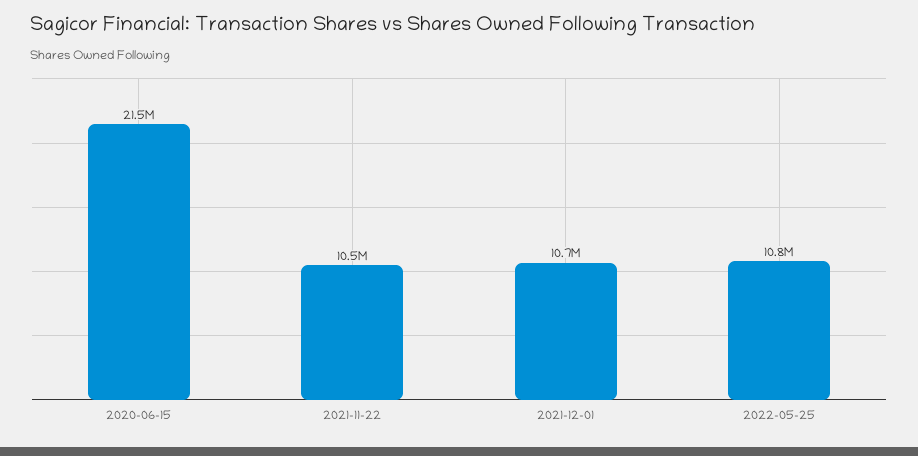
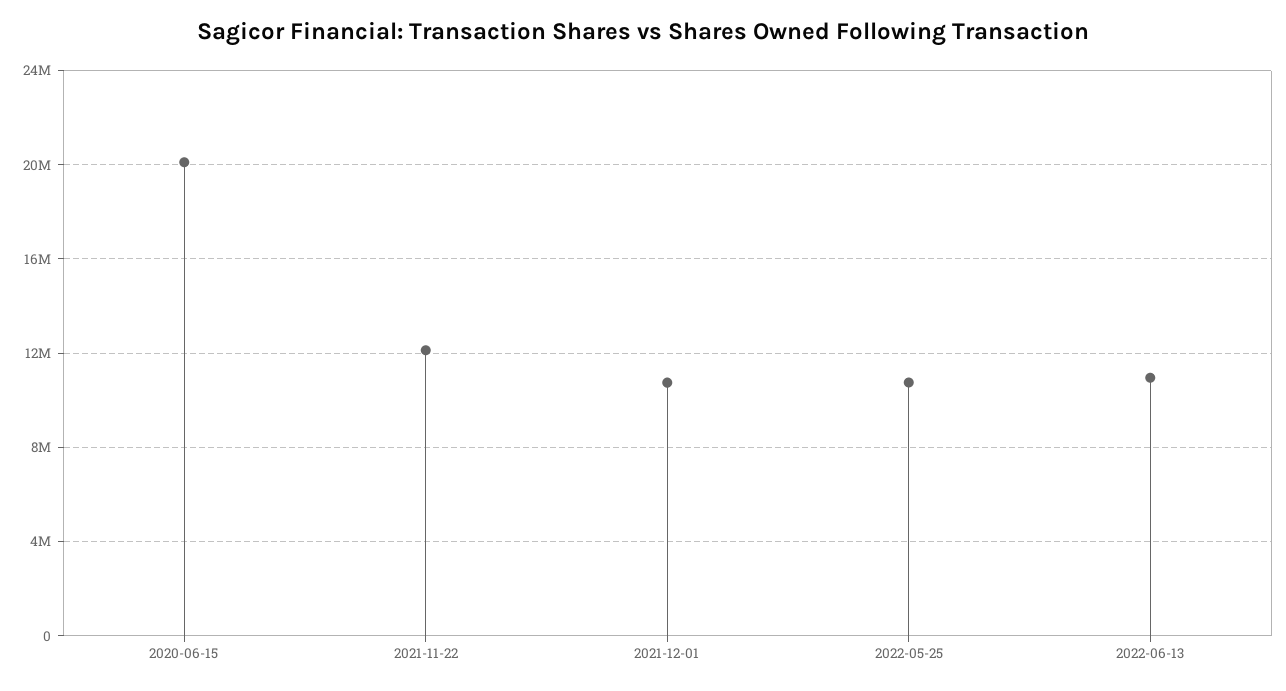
2020-06-15: 21500000 -> 20000000
2021-11-22: 10500000 -> 12000000
2022-06-13: none -> 11000000

